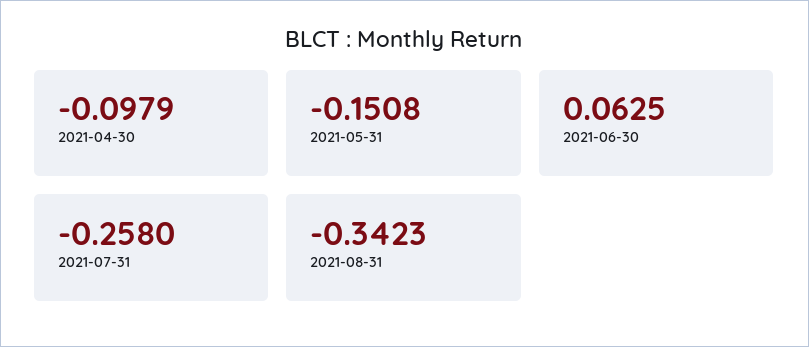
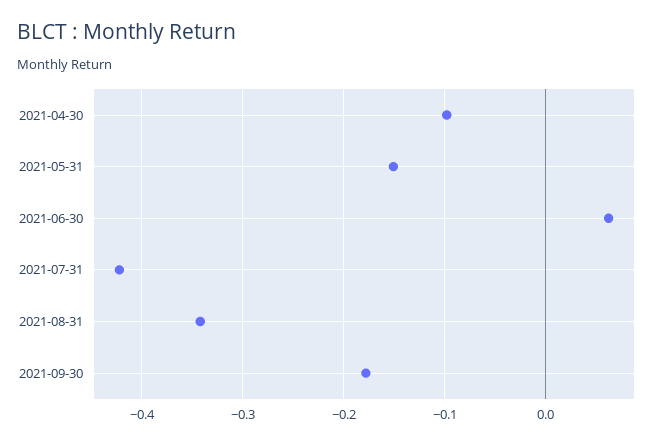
2021-07-31: -0.258 -> -0.42
2021-09-30: none -> -0.18

